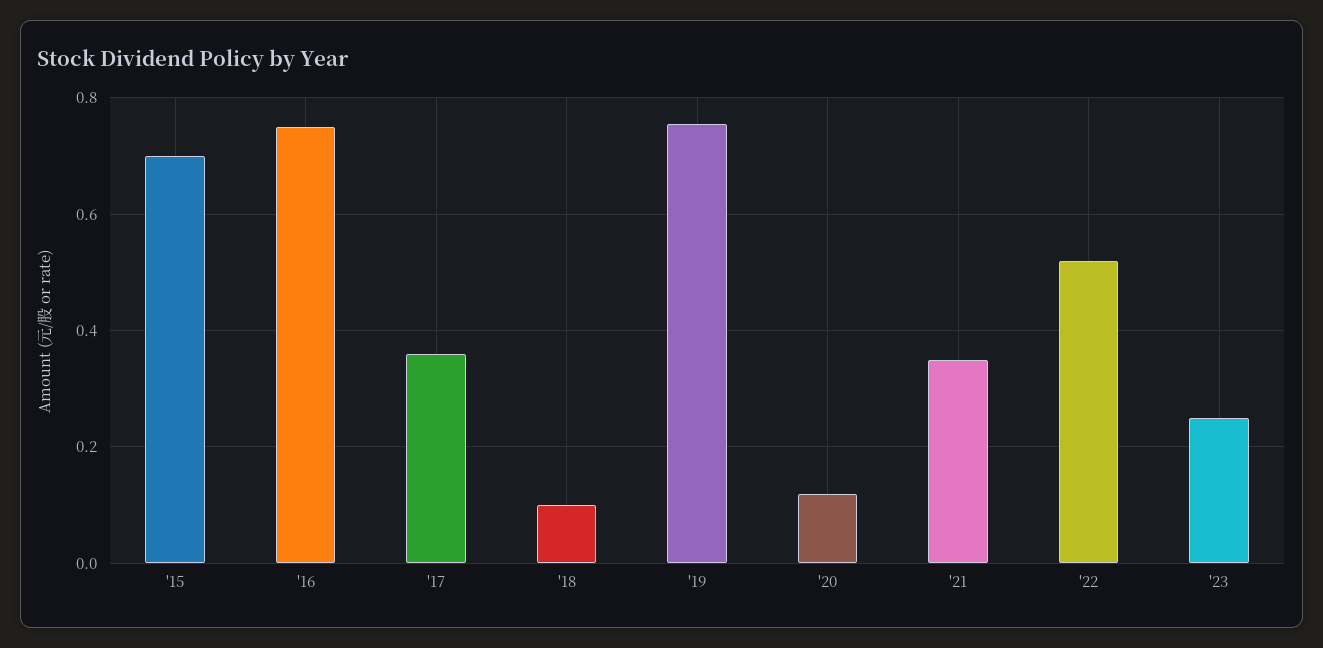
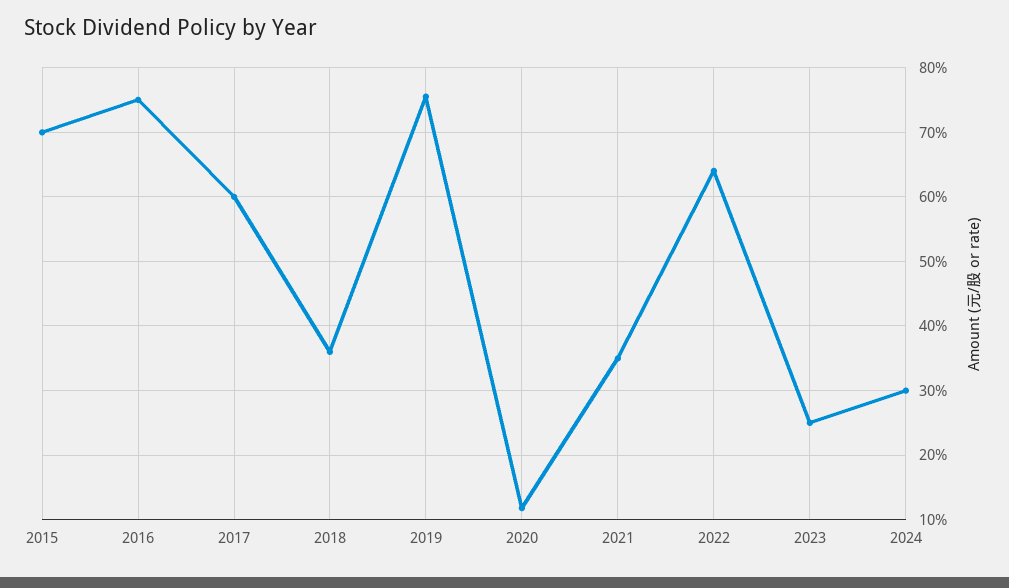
'17: 0.36 -> 0.6
'18: 0.1 -> 0.36
'22: 0.52 -> 0.64
2024: none -> 0.3

